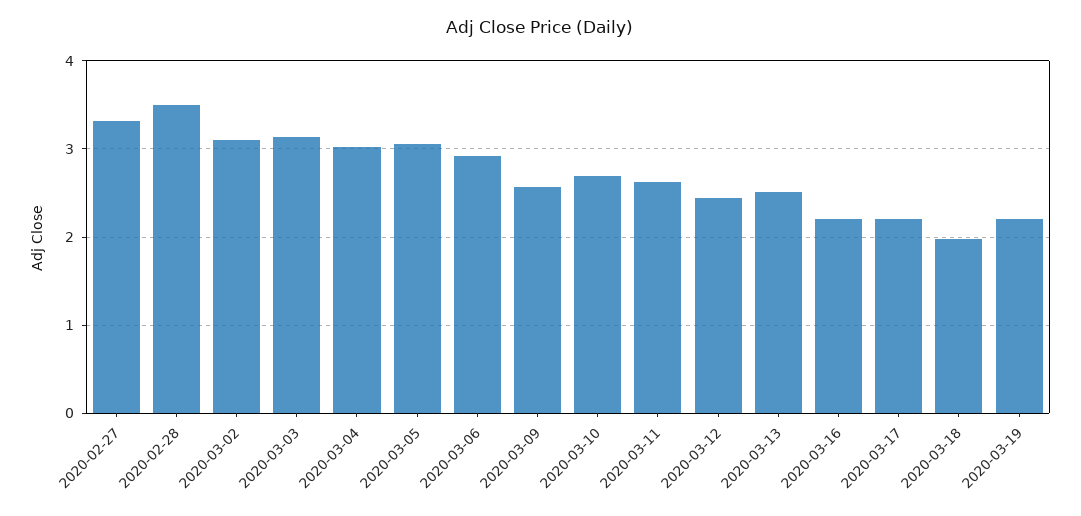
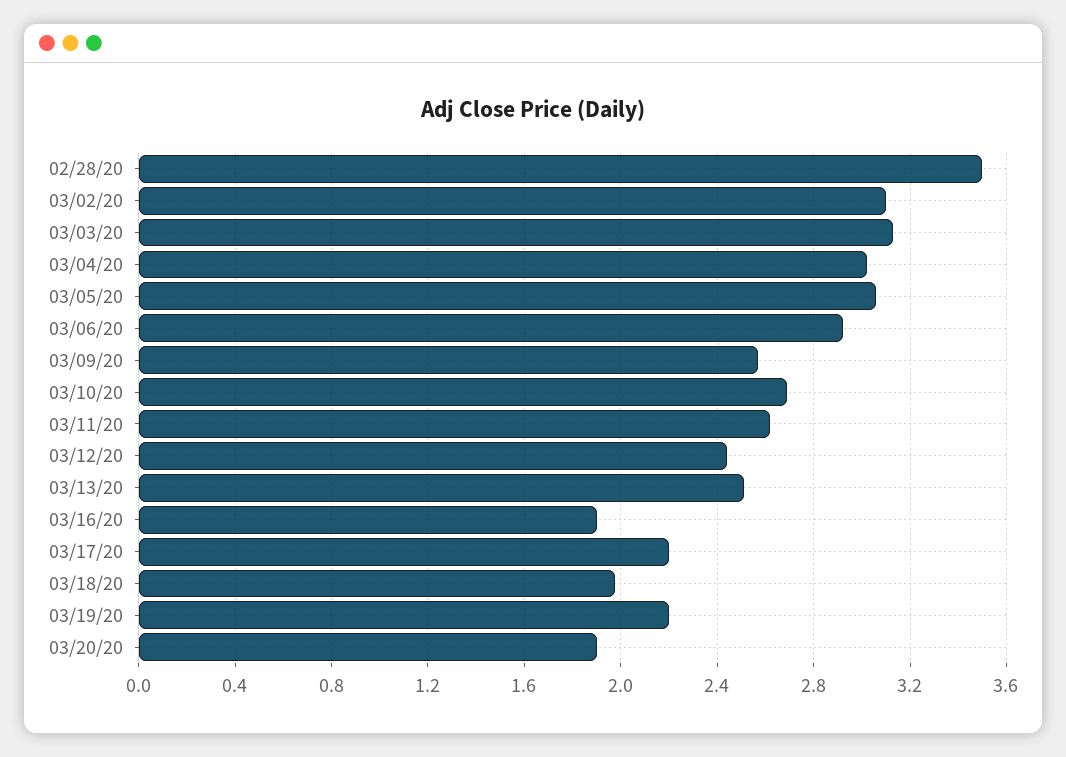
2020-02-27: 3.3 -> none
2020-03-16: 2.2 -> 1.9
03/20/20: none -> 1.9

